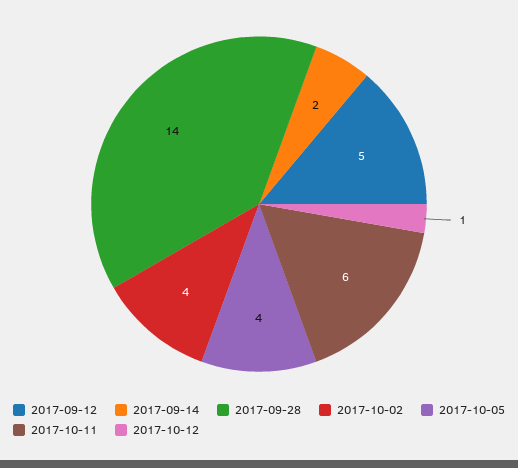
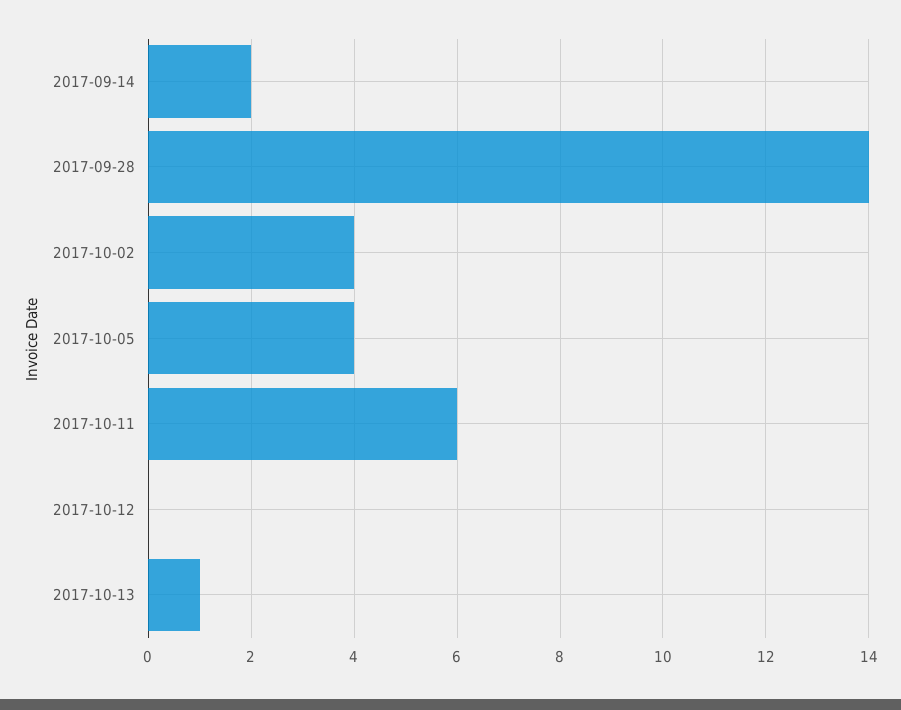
2017-09-12: 5 -> none
2017-10-12: 1 -> 0
2017-10-13: none -> 1

